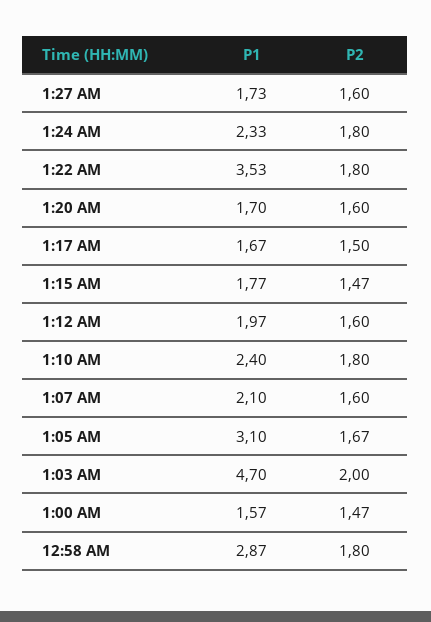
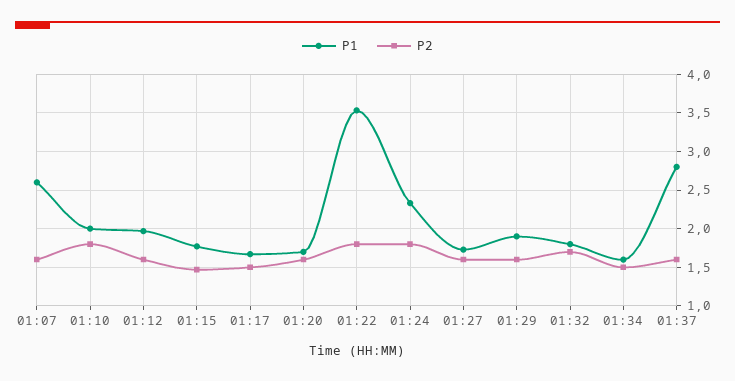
P1, 1:10 AM: 2.4 -> 2
P1, 1:07 AM: 2.1 -> 2.6
P1, 1:05 AM: 3.1 -> none
P2, 1:05 AM: 1.67 -> none
P1, 1:03 AM: 4.7 -> none
P2, 1:03 AM: 2 -> none
P1, 1:00 AM: 1.57 -> none
P2, 1:00 AM: 1.47 -> none
P1, 12:58 AM: 2.87 -> none
P2, 12:58 AM: 1.8 -> none
P1, 01:29: none -> 1.9
P2, 01:29: none -> 1.6
P1, 01:32: none -> 1.8
P2, 01:32: none -> 1.7
P1, 01:34: none -> 1.6
P2, 01:34: none -> 1.5
P1, 01:37: none -> 2.8
P2, 01:37: none -> 1.6

